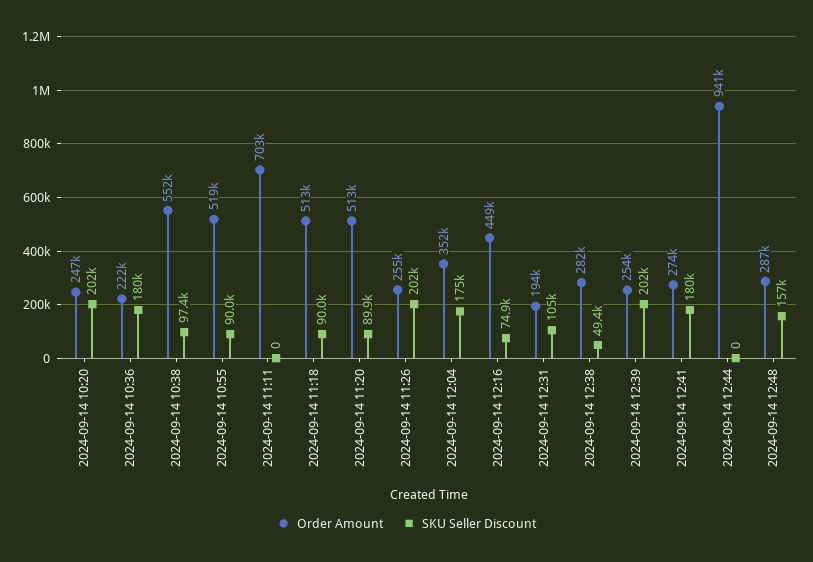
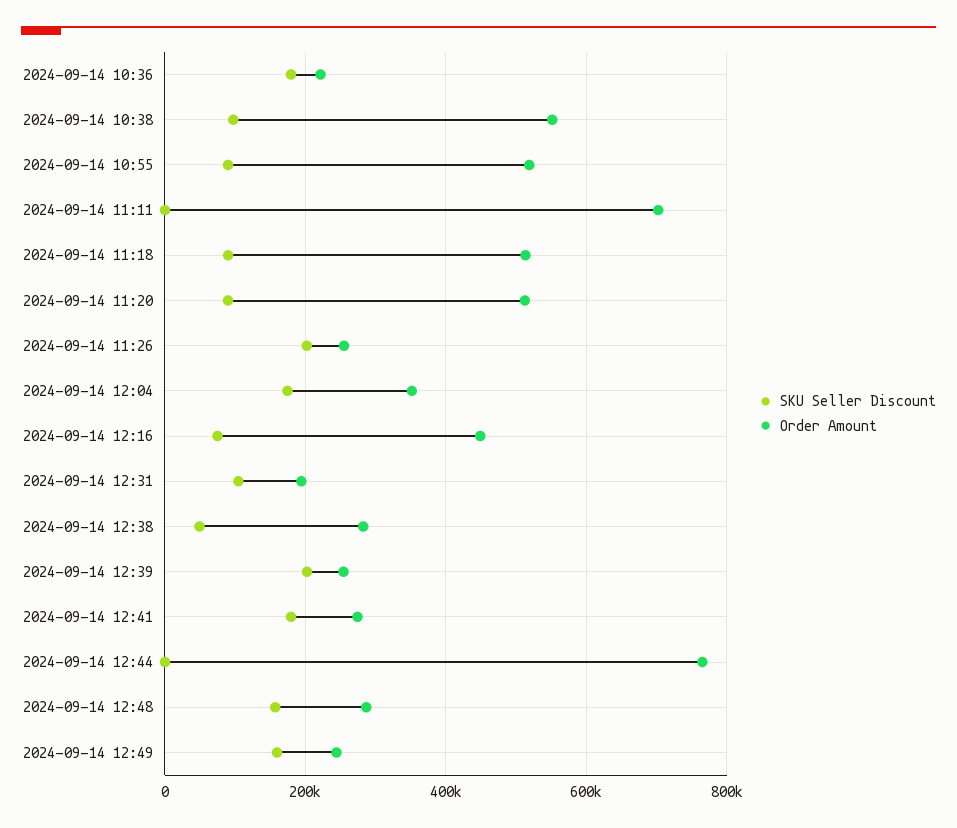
Order Amount, 2024-09-14 10:20: 247000 -> none
SKU Seller Discount, 2024-09-14 10:20: 202000 -> none
Order Amount, 2024-09-14 12:44: 941000 -> 760000
SKU Seller Discount, 2024-09-14 12:49: none -> 160000
Order Amount, 2024-09-14 12:49: none -> 240000

